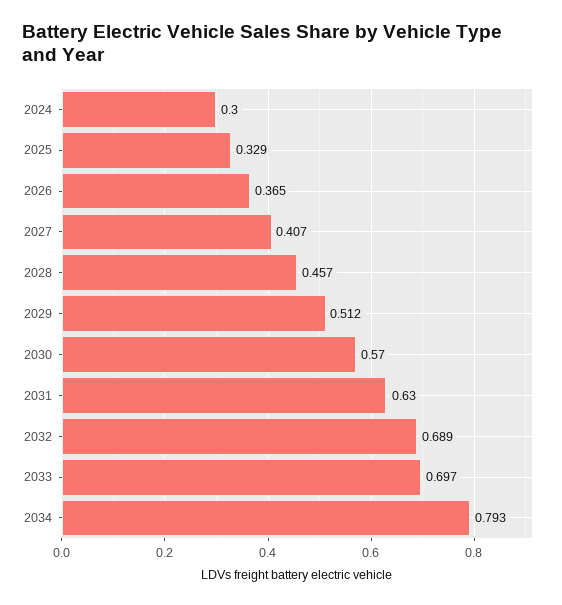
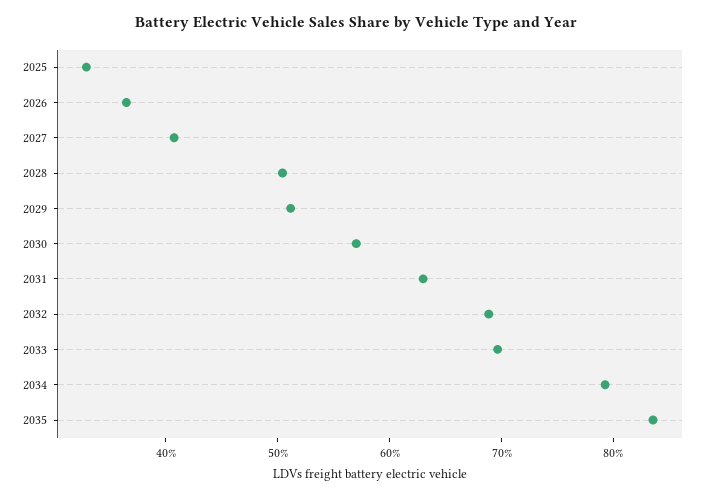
2024: 0.3 -> none
2028: 0.457 -> 0.5
2035: none -> 0.84

